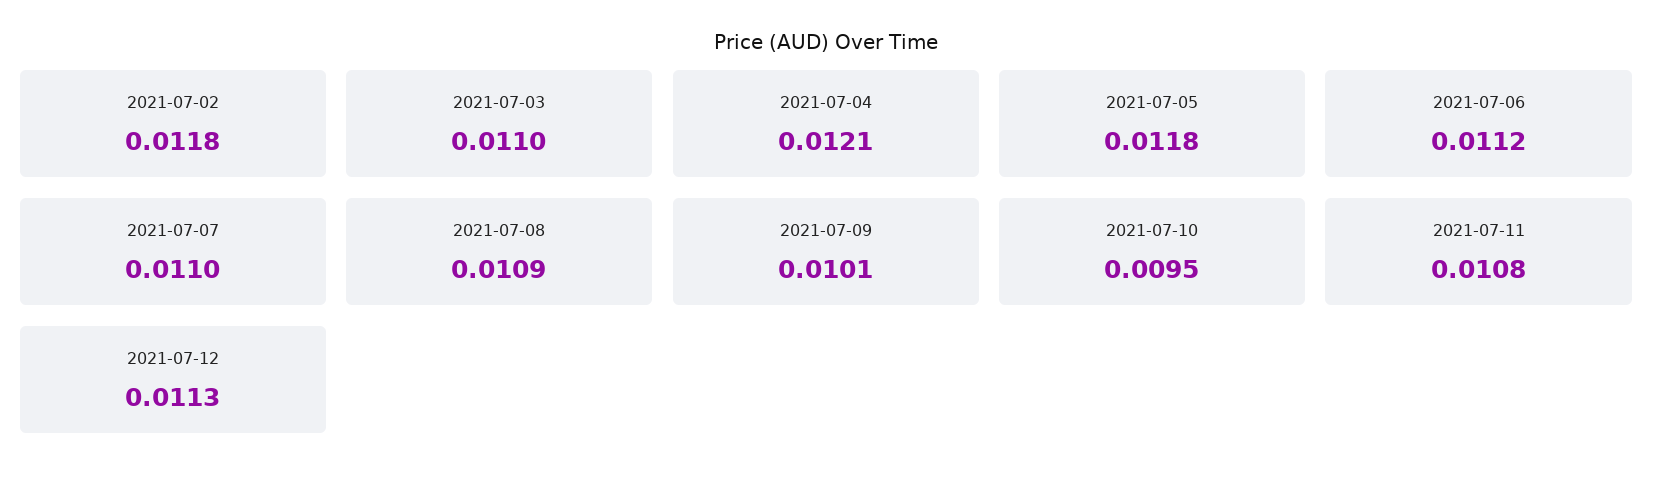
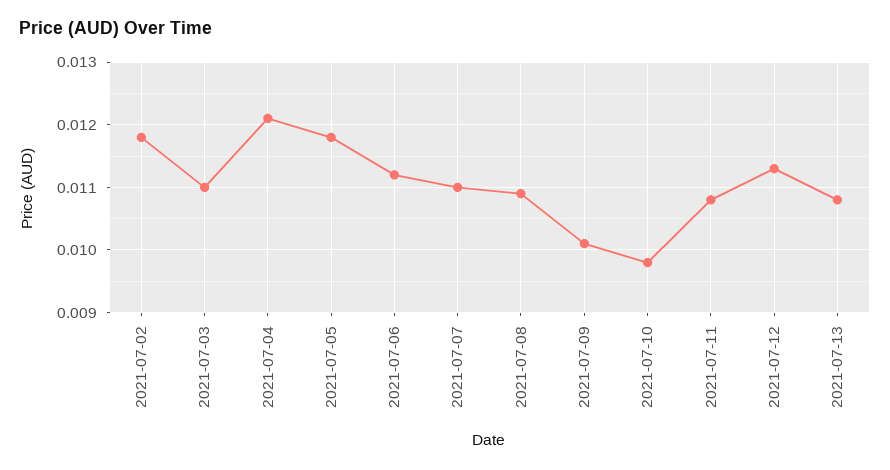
2021-07-10: 0.0095 -> 0.0098
2021-07-13: none -> 0.0108

